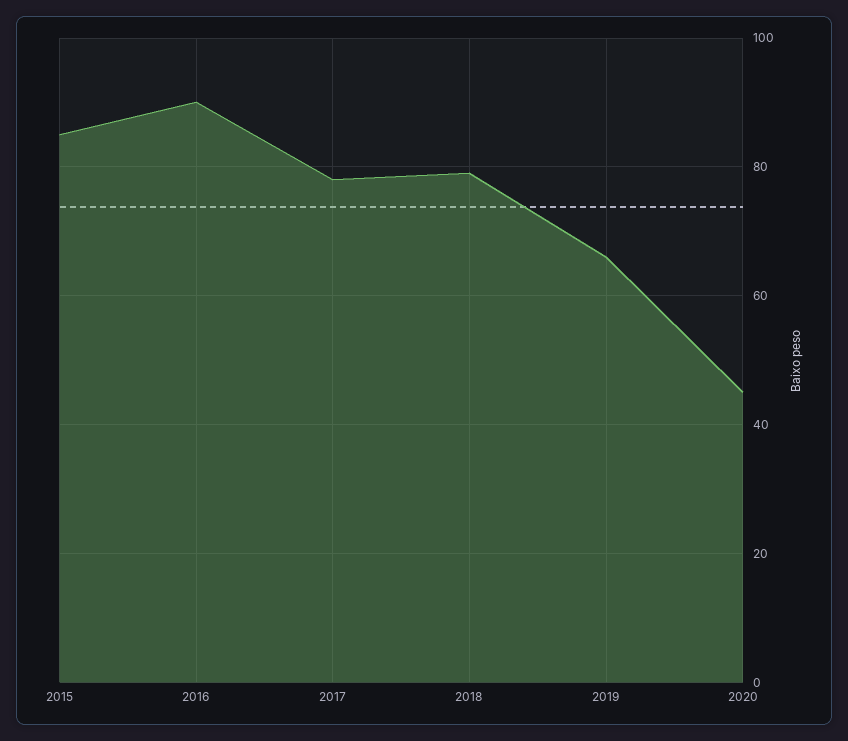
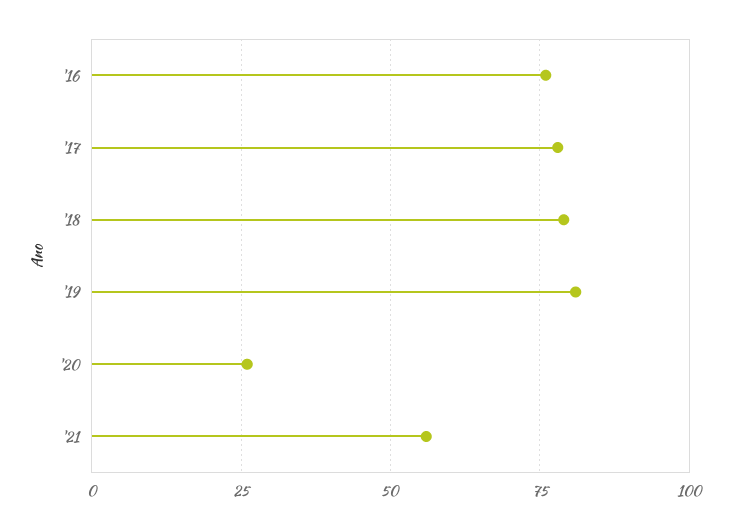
2015: 85 -> none
2016: 90 -> 75
2019: 65 -> 80
2020: 45 -> 25
'21: none -> 55

